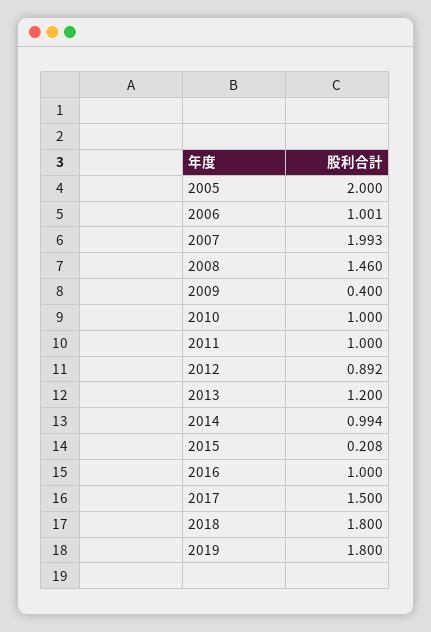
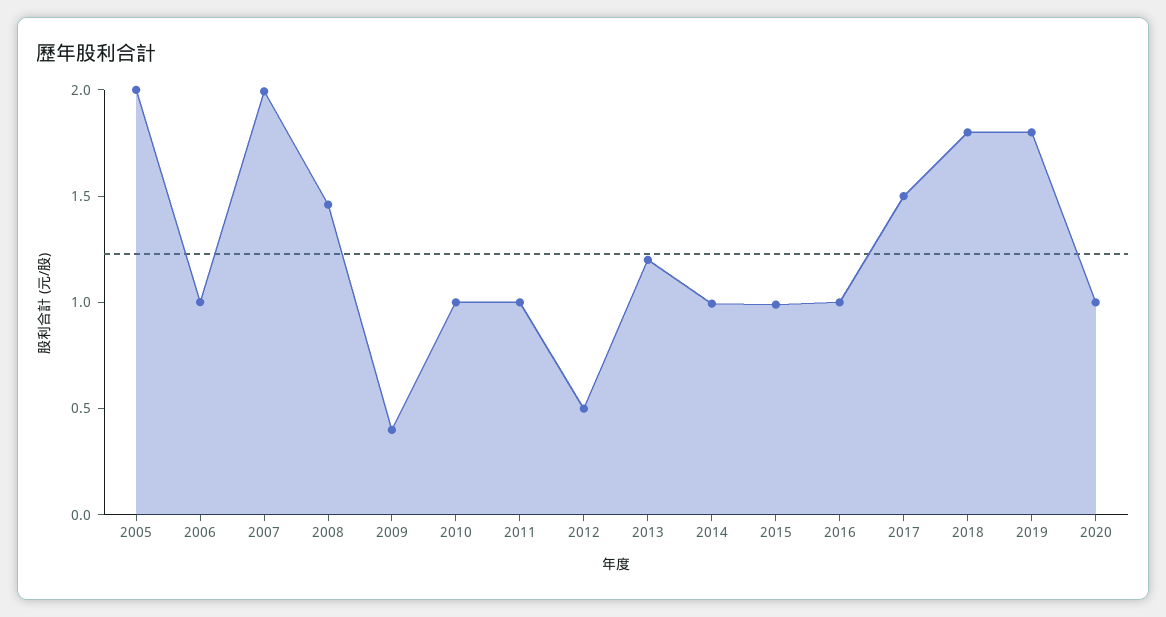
2012: 0.892 -> 0.5
2015: 0.208 -> 1
2020: none -> 1

